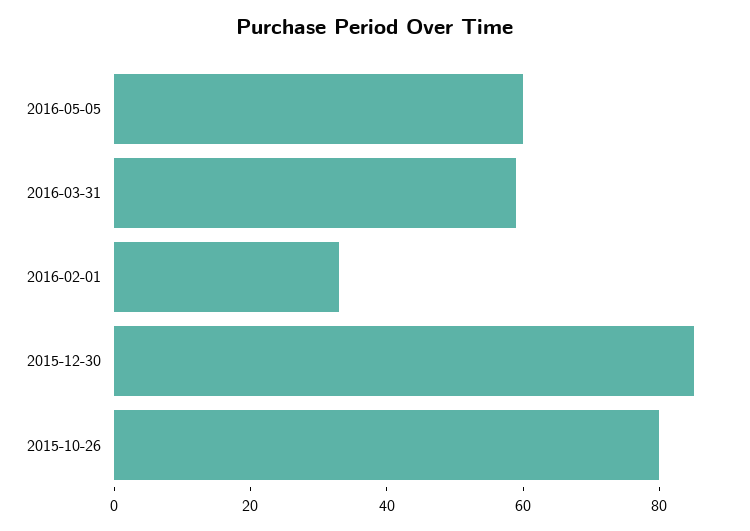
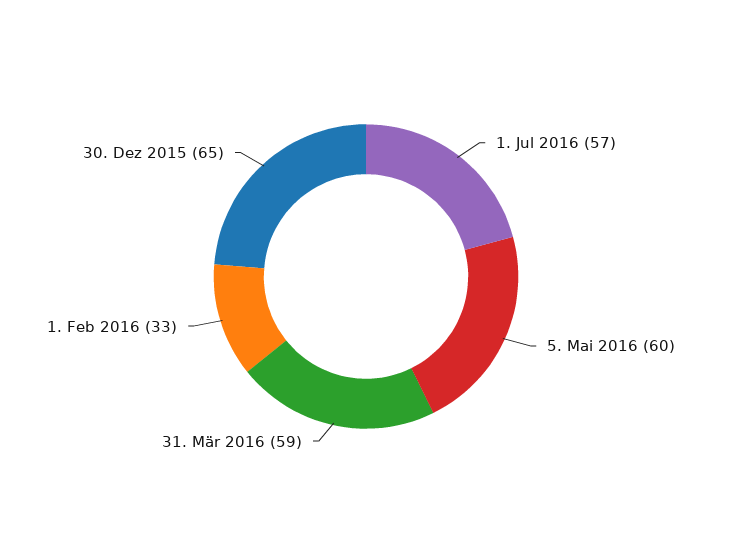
2015-12-30: 85 -> 65
2015-10-26: 80 -> none
1. Jul 2016: none -> 57

